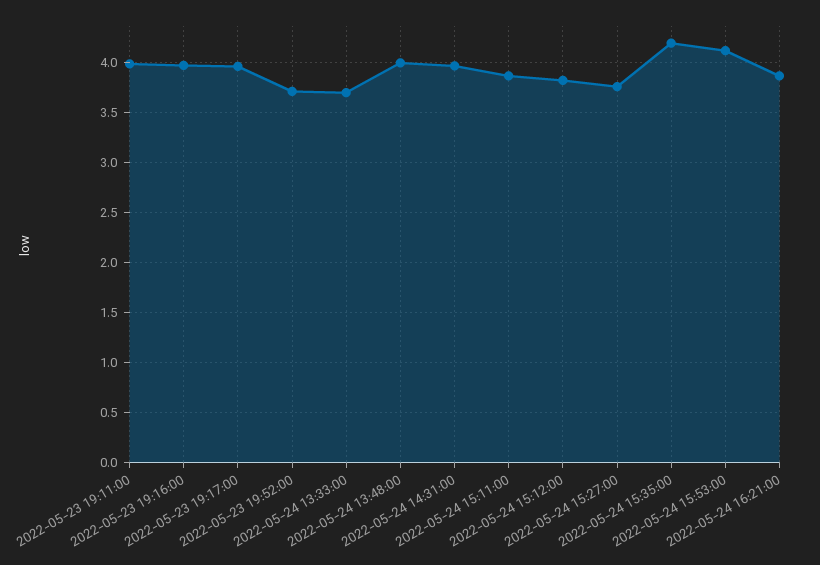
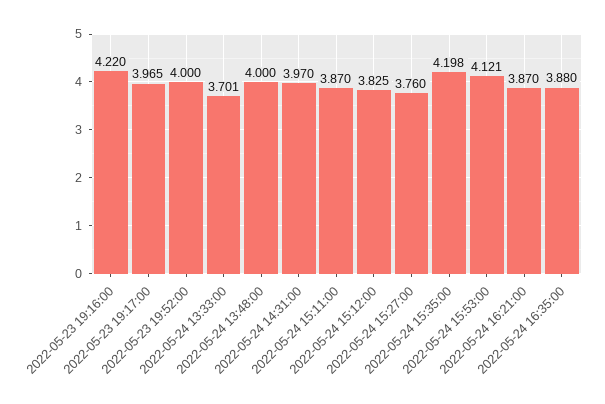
2022-05-23 19:11:00: 4 -> none
2022-05-23 19:16:00: 4 -> 4.22
2022-05-23 19:52:00: 3.7 -> 4
2022-05-24 16:35:00: none -> 3.88

